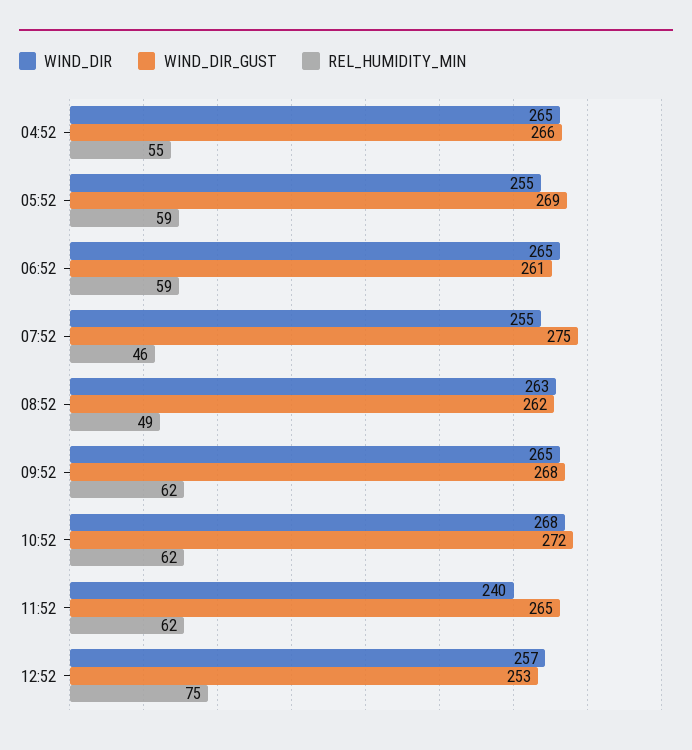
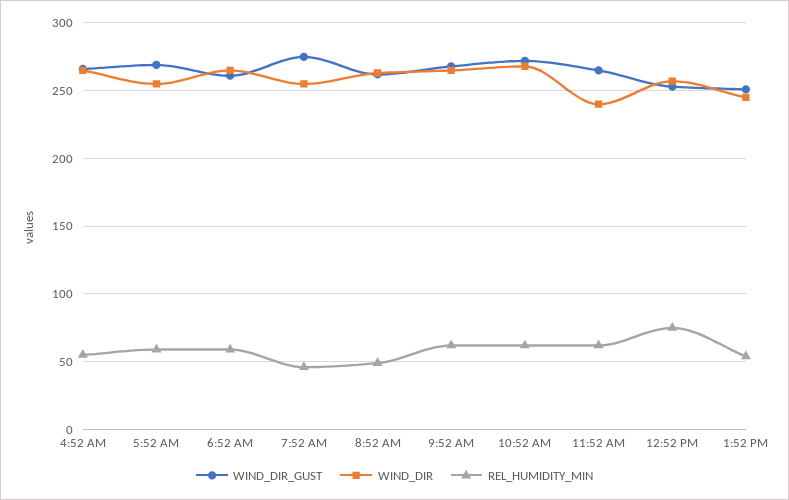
WIND_DIR_GUST, 1:52 PM: none -> 250
WIND_DIR, 1:52 PM: none -> 245
REL_HUMIDITY_MIN, 1:52 PM: none -> 55

